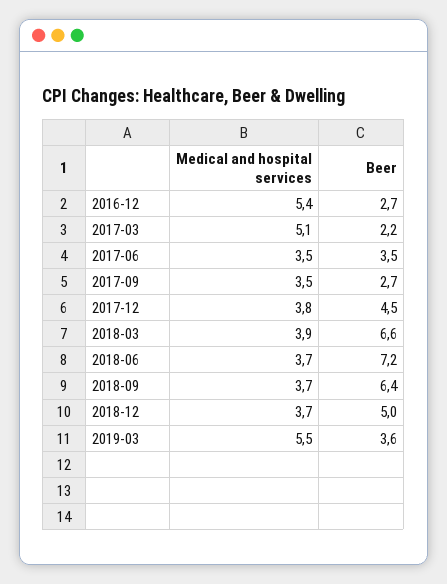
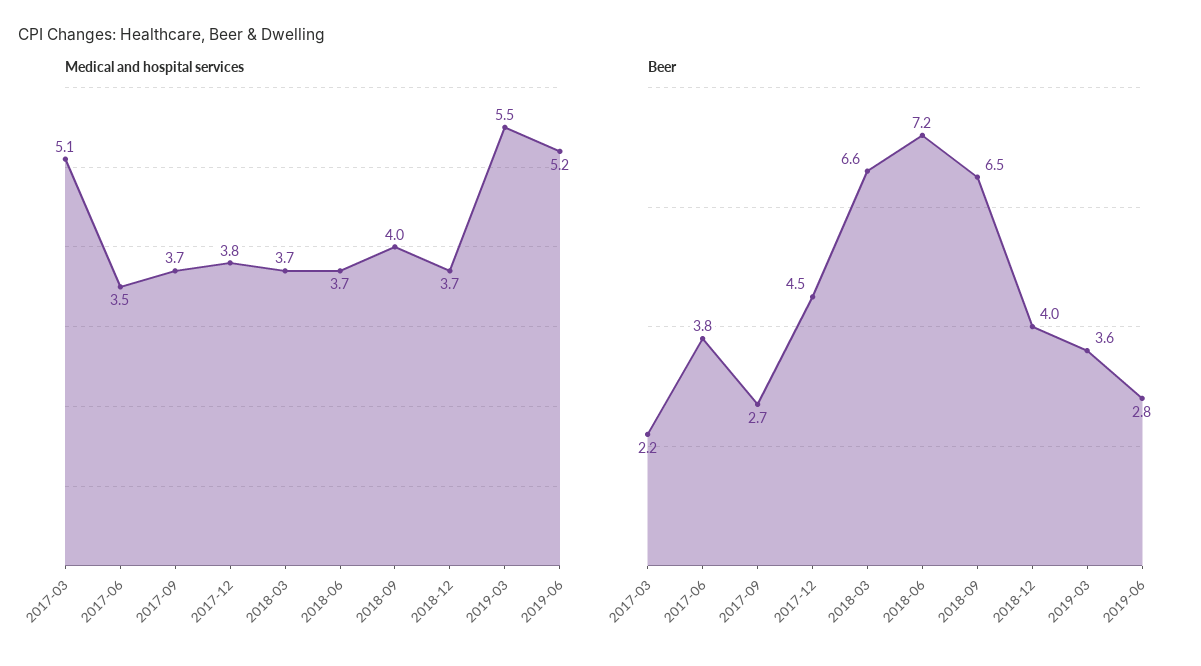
Medical and hospital services, 2016-12: 5.4 -> none
Beer, 2016-12: 2.7 -> none
Beer, 2017-06: 3.5 -> 3.8
Medical and hospital services, 2017-09: 3.5 -> 3.7
Medical and hospital services, 2018-03: 3.9 -> 3.7
Medical and hospital services, 2018-09: 3.7 -> 4
Beer, 2018-09: 6.4 -> 6.5
Beer, 2018-12: 5 -> 4
Medical and hospital services, 2019-06: none -> 5.2
Beer, 2019-06: none -> 2.8

